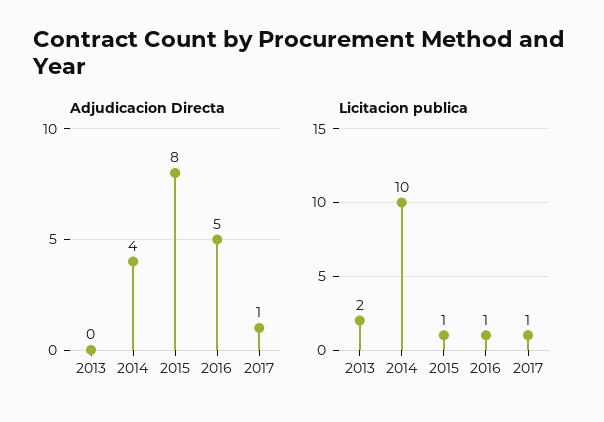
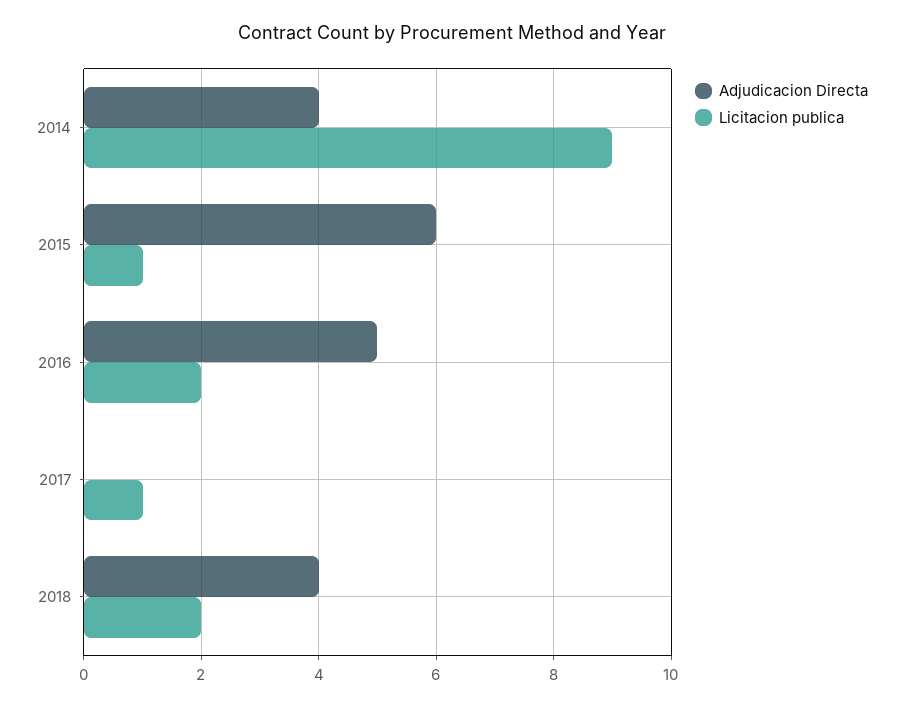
Adjudicacion Directa, 2013: 0 -> none
Adjudicacion Directa, 2015: 8 -> 6
Adjudicacion Directa, 2017: 1 -> 0
Licitacion publica, 2013: 2 -> none
Licitacion publica, 2014: 10 -> 9
Licitacion publica, 2016: 1 -> 2
Adjudicacion Directa, 2018: none -> 4
Licitacion publica, 2018: none -> 2

